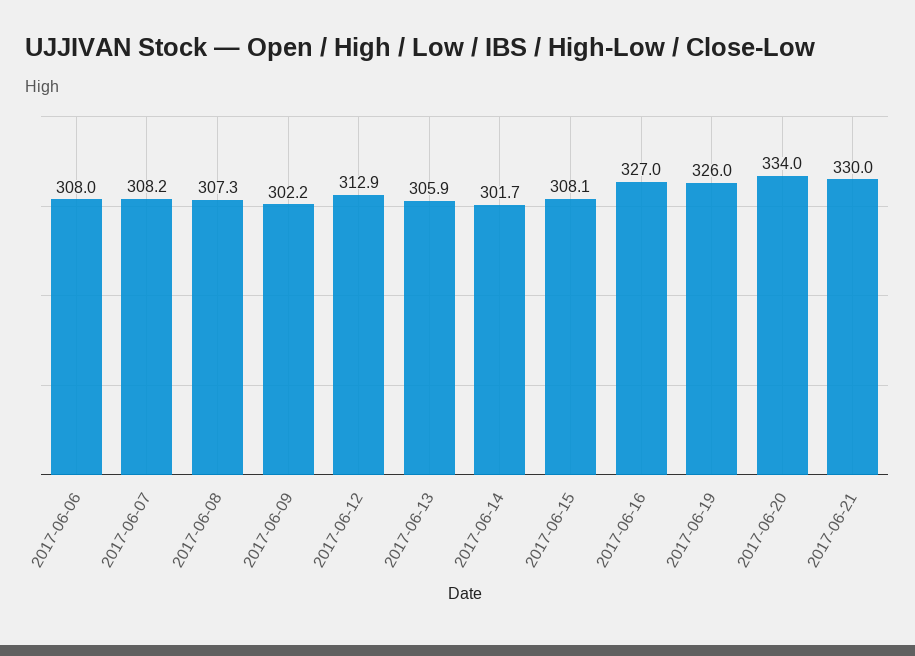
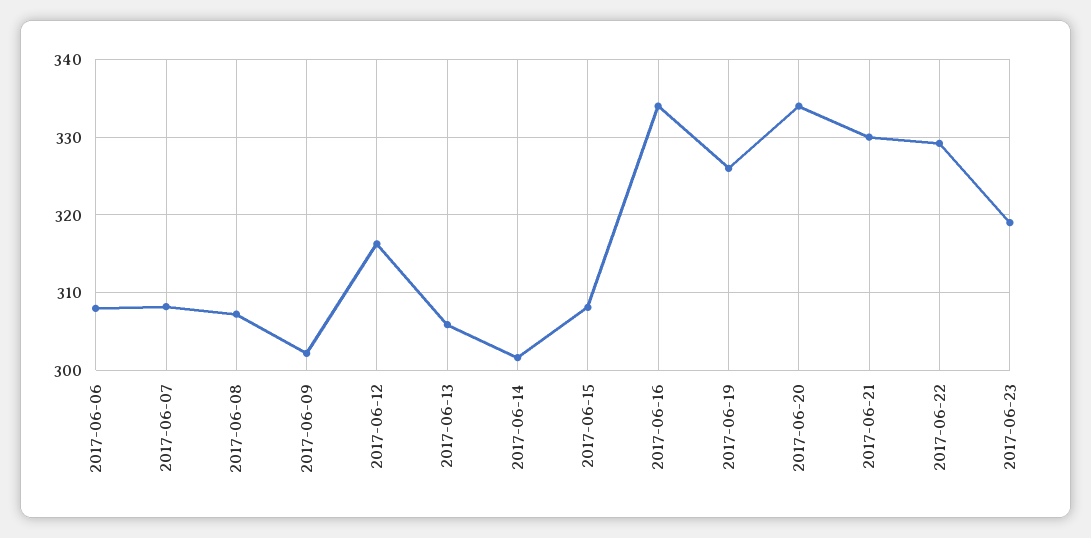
2017-06-12: 312.9 -> 316
2017-06-16: 327 -> 334
2017-06-22: none -> 329
2017-06-23: none -> 319

